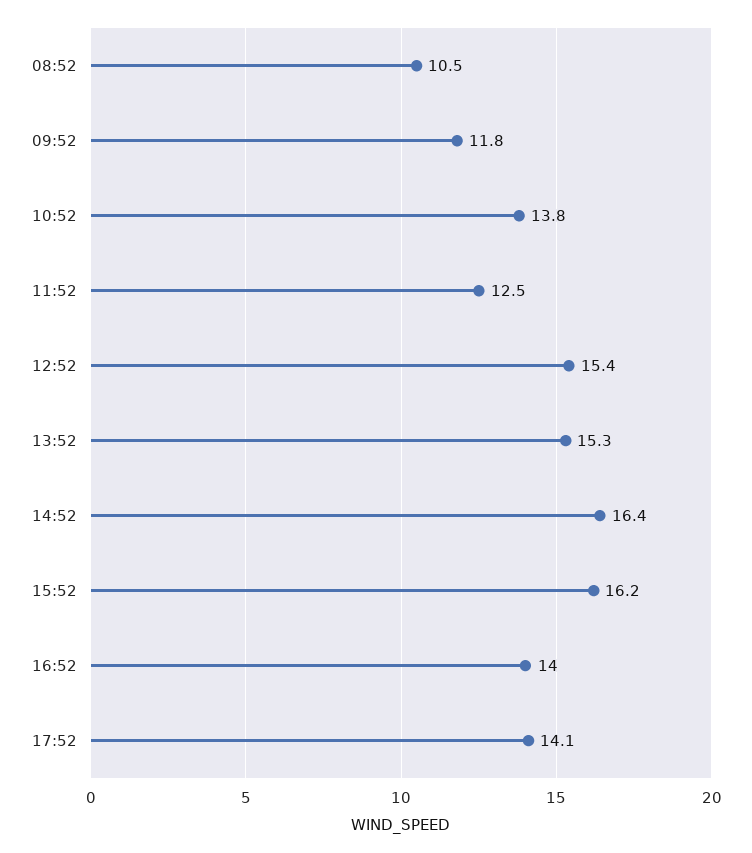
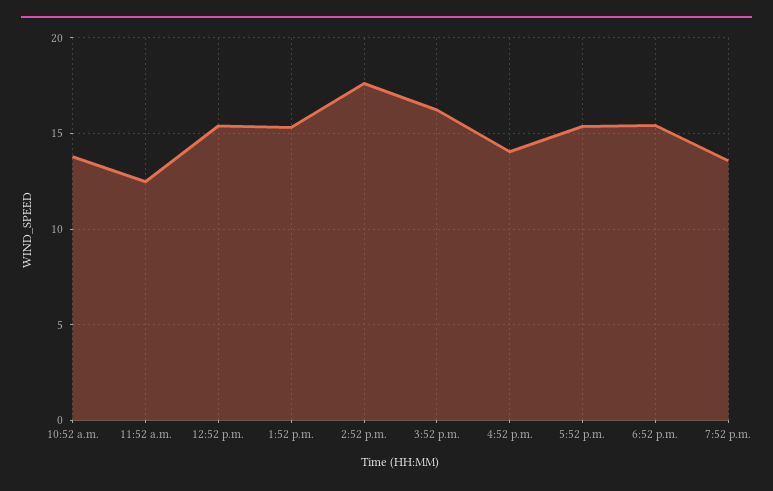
08:52: 10.5 -> none
09:52: 11.8 -> none
14:52: 16.4 -> 17.5
17:52: 14.1 -> 15.5
6:52 p.m.: none -> 15.5
7:52 p.m.: none -> 13.5

